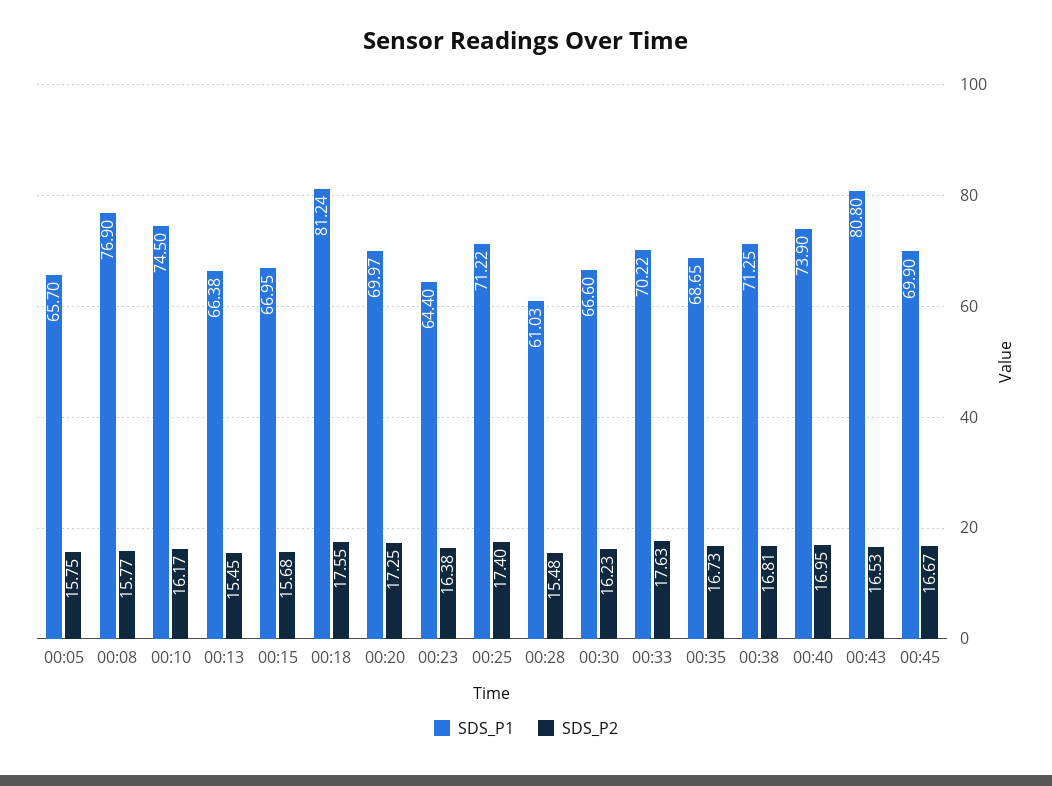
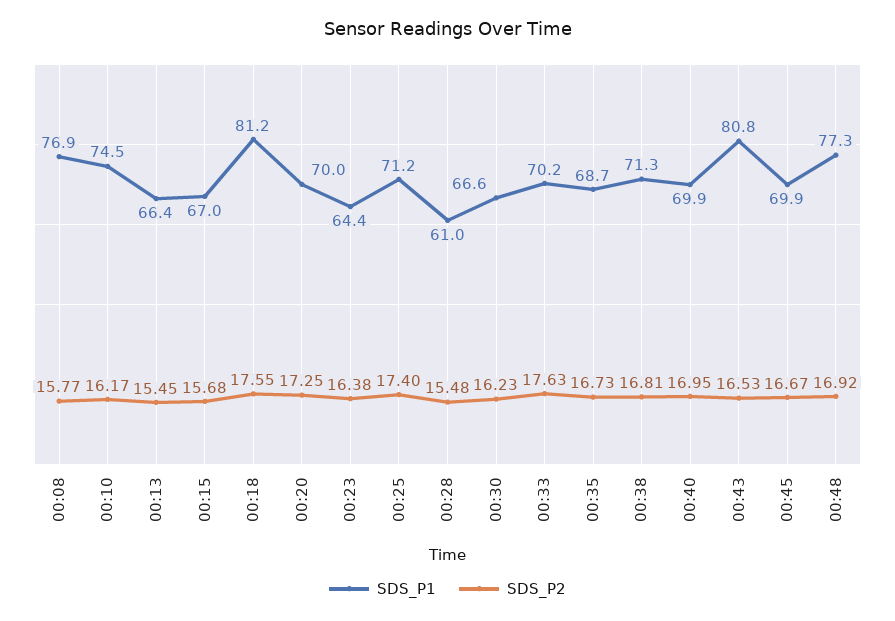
SDS_P1, 00:05: 65.7 -> none
SDS_P2, 00:05: 15.75 -> none
SDS_P1, 00:40: 73.9 -> 69.9
SDS_P1, 00:48: none -> 77.3
SDS_P2, 00:48: none -> 16.92

